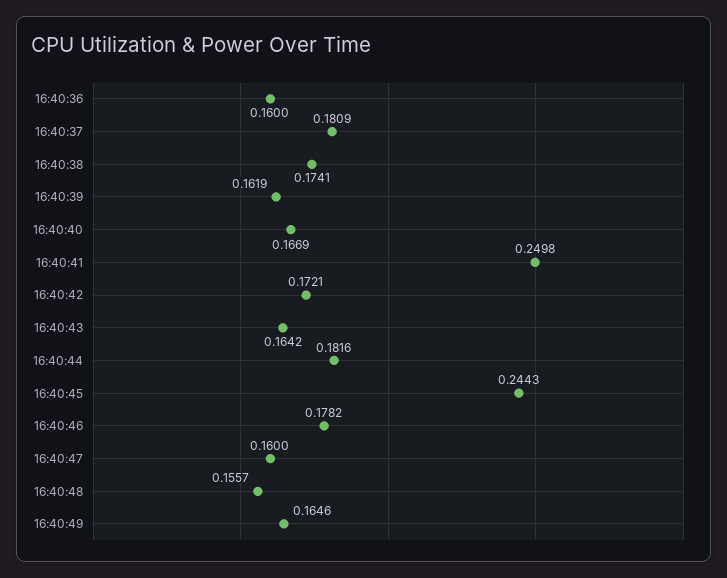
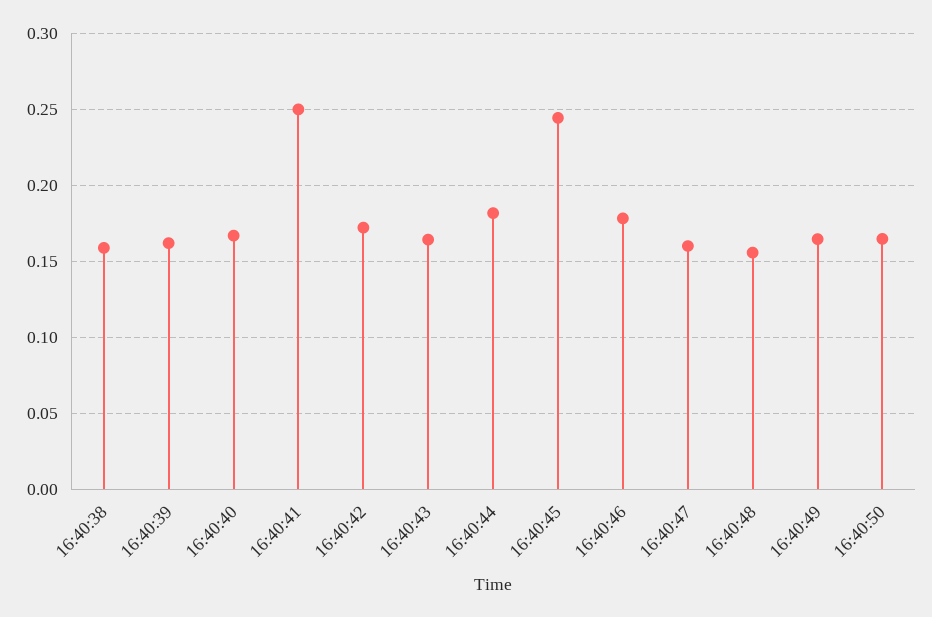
16:40:36: 0.16 -> none
16:40:37: 0.1809 -> none
16:40:38: 0.1741 -> 0.16
16:40:50: none -> 0.165

